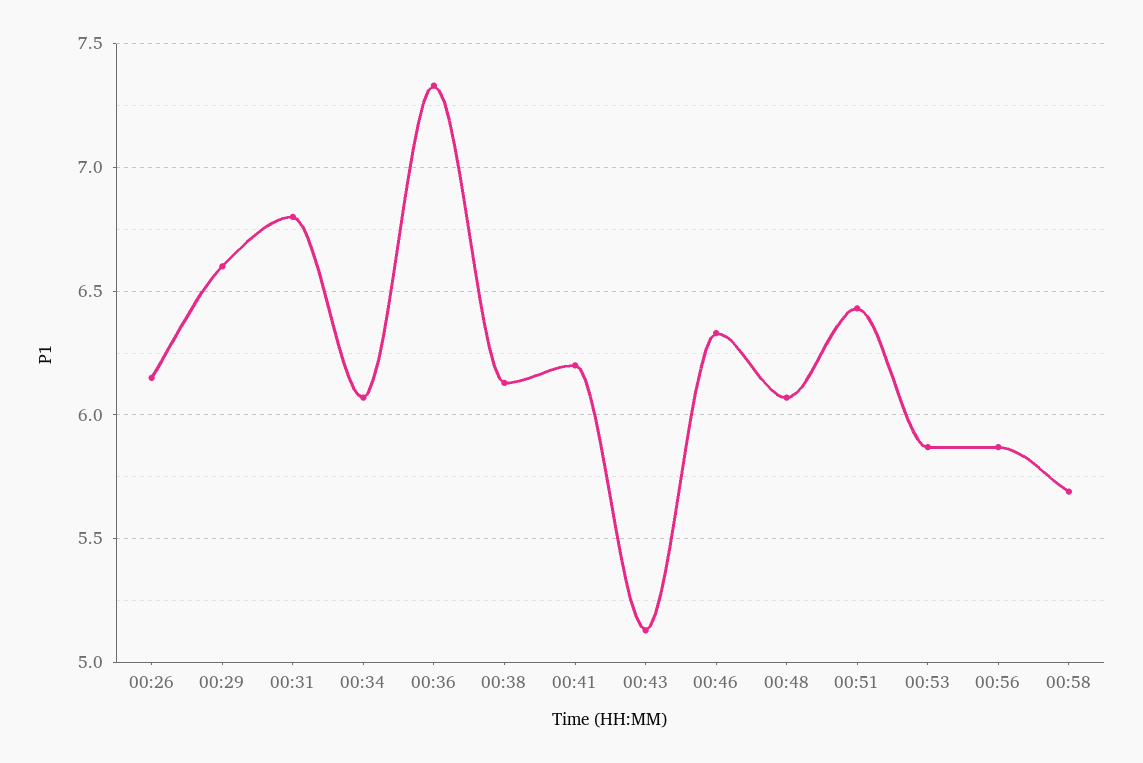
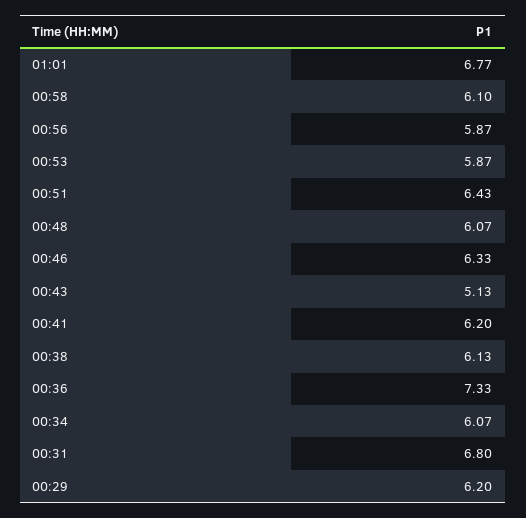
00:26: 6.15 -> none
00:29: 6.6 -> 6.2
00:58: 5.7 -> 6.1
01:01: none -> 6.77

